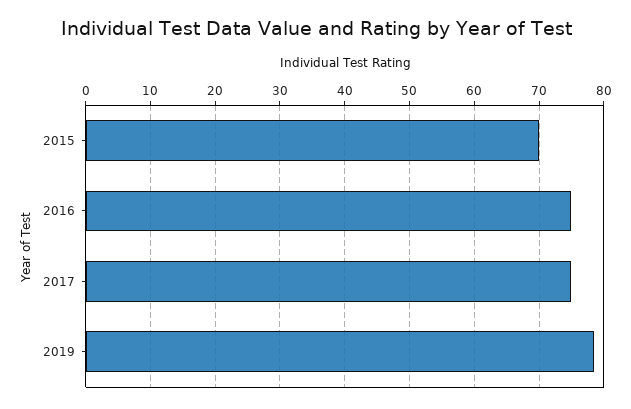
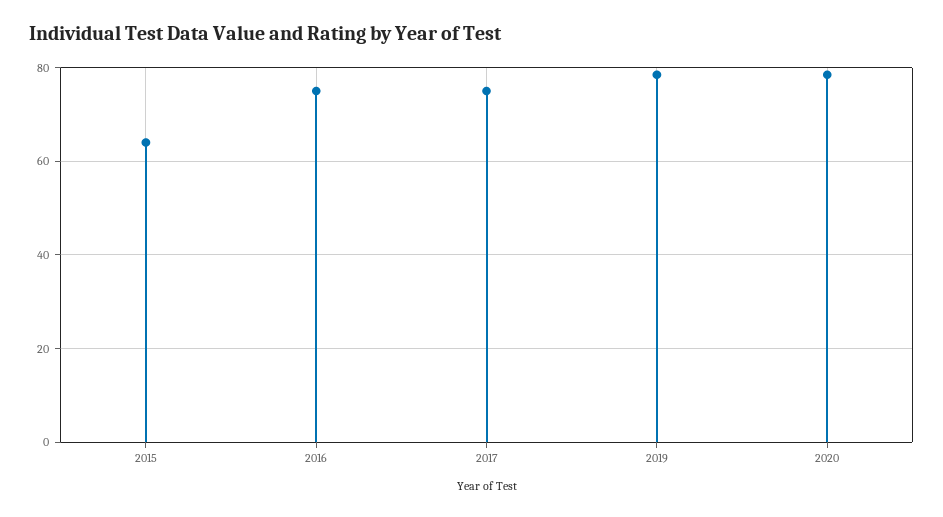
2015: 70 -> 64
2020: none -> 78

